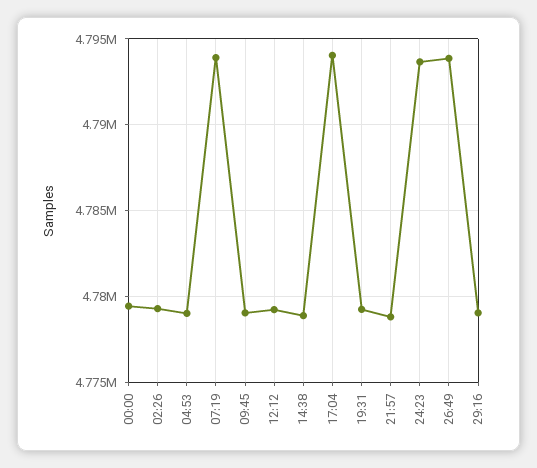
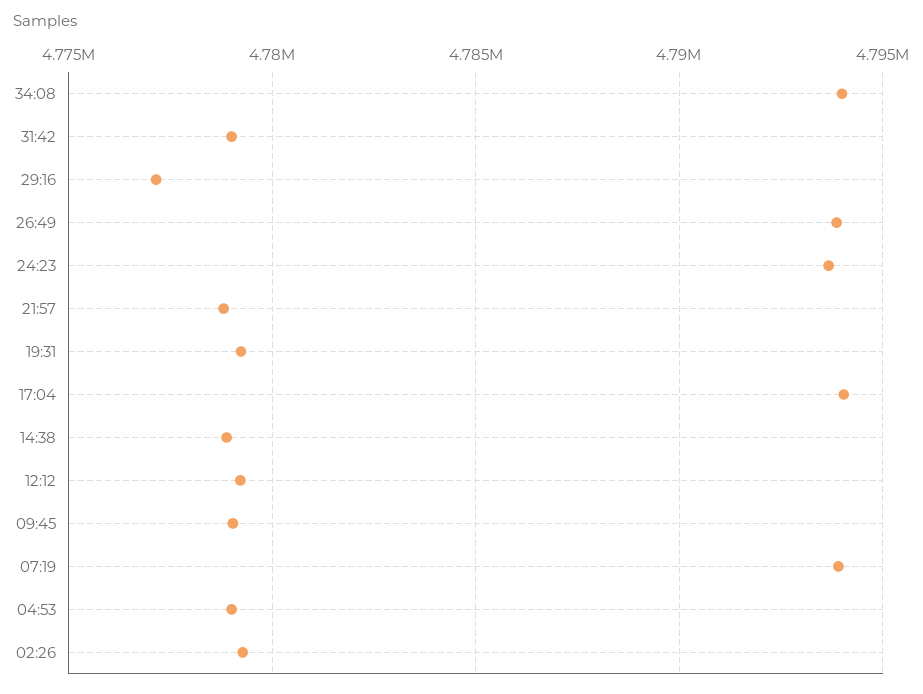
00:00: 4779500 -> none
29:16: 4779000 -> 4777000
34:08: none -> 4794000
31:42: none -> 4779000

